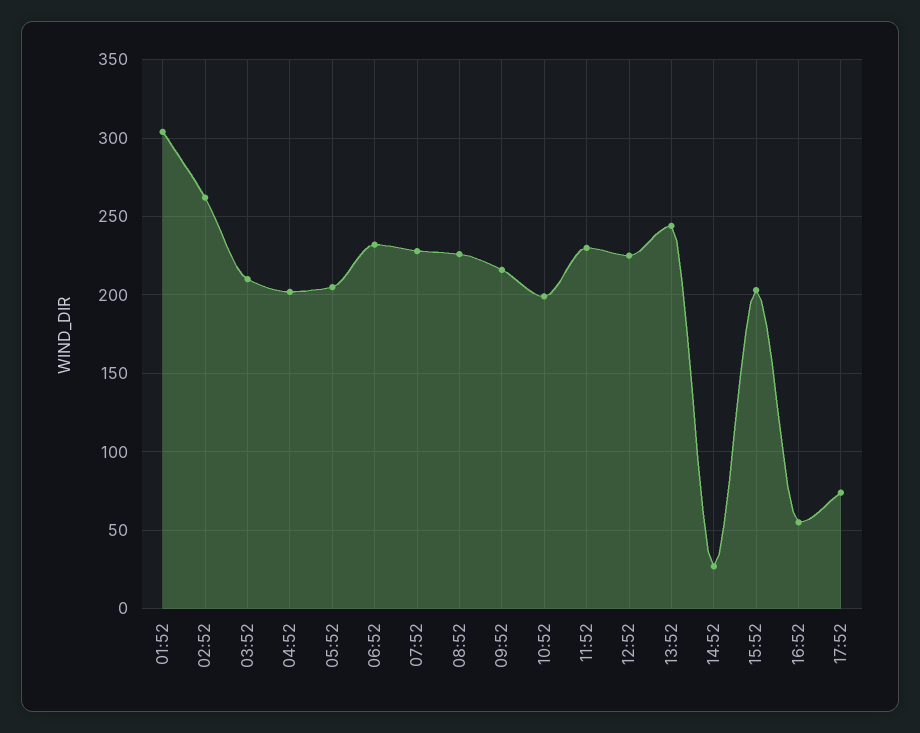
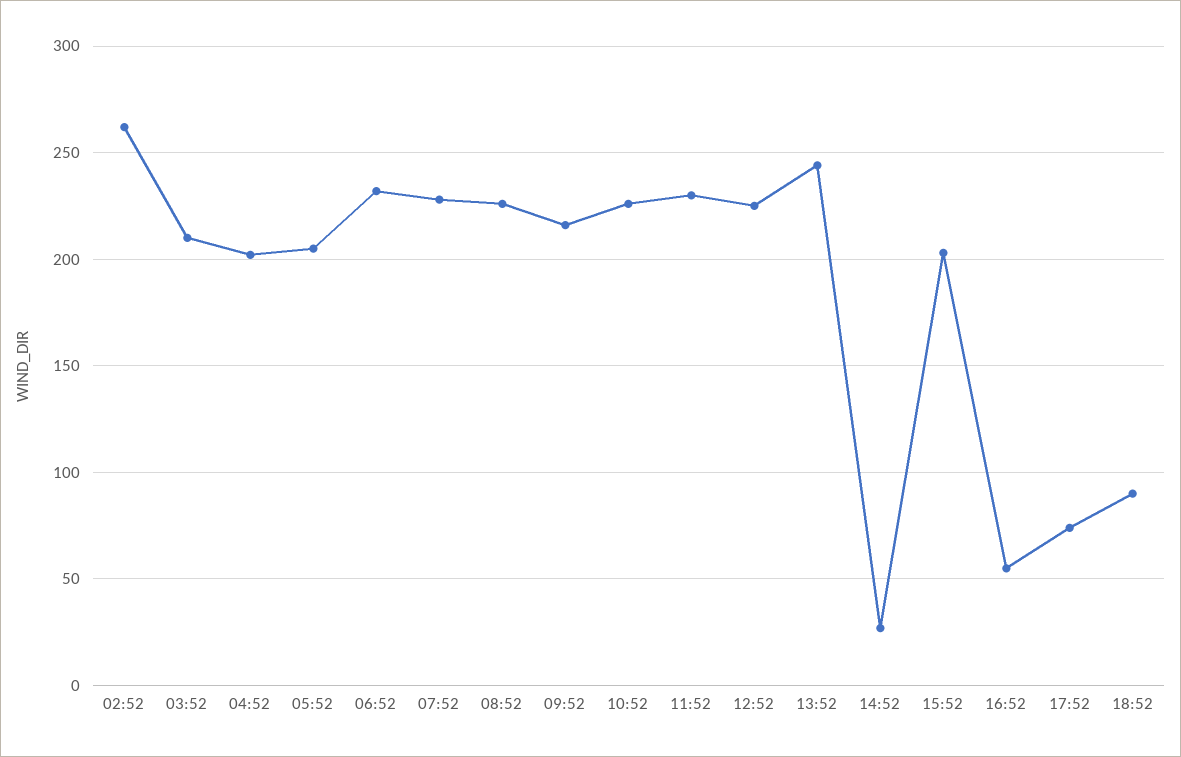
01:52: 305 -> none
10:52: 200 -> 225
18:52: none -> 90

